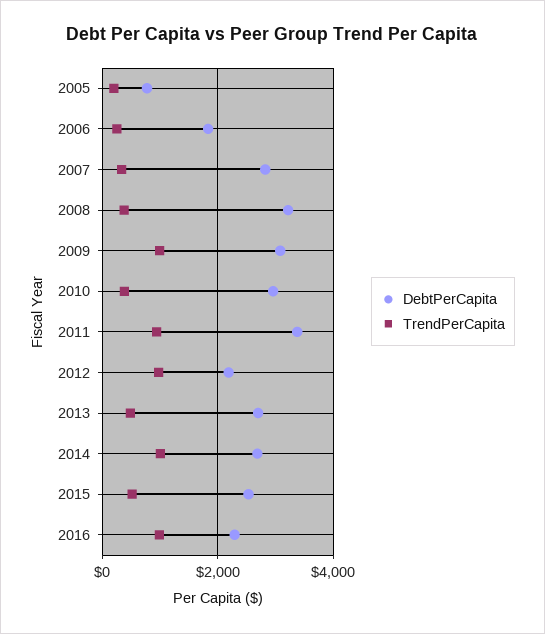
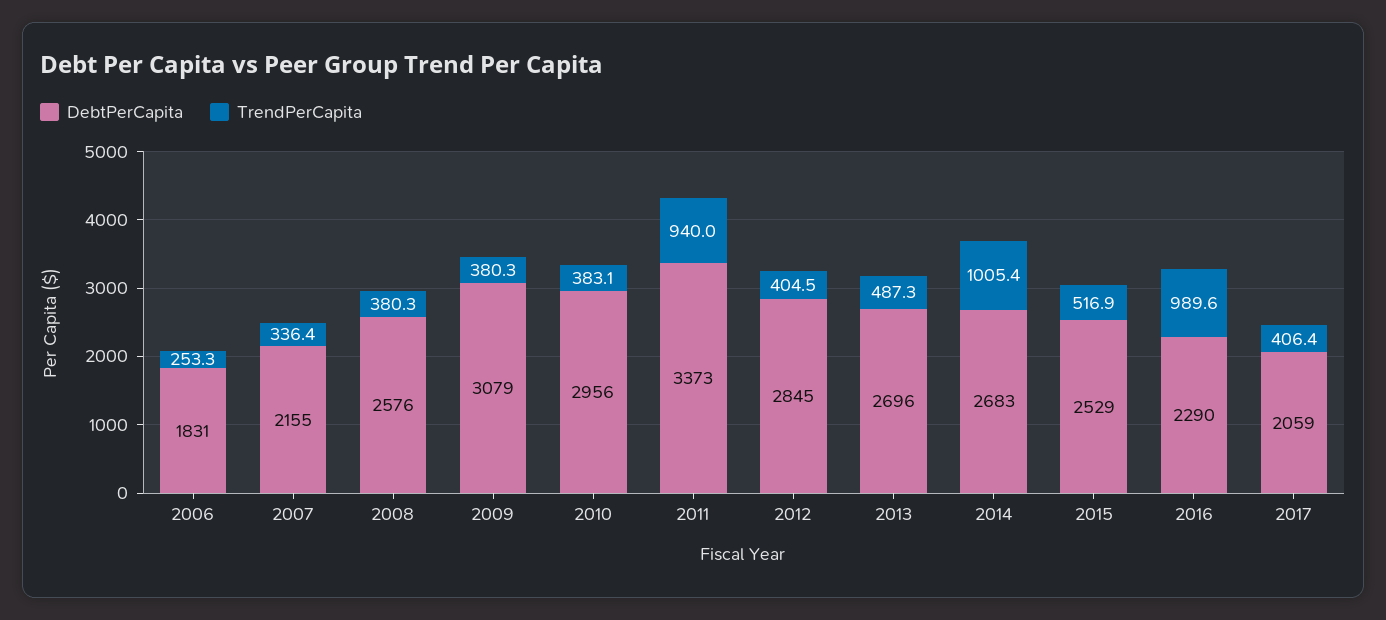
DebtPerCapita, 2005: 800 -> none
TrendPerCapita, 2005: 200 -> none
DebtPerCapita, 2007: 2800 -> 2155
DebtPerCapita, 2008: 3200 -> 2576
TrendPerCapita, 2009: 1000 -> 380.3
DebtPerCapita, 2012: 2200 -> 2845
TrendPerCapita, 2012: 1000 -> 404.5
DebtPerCapita, 2017: none -> 2059
TrendPerCapita, 2017: none -> 406.4

